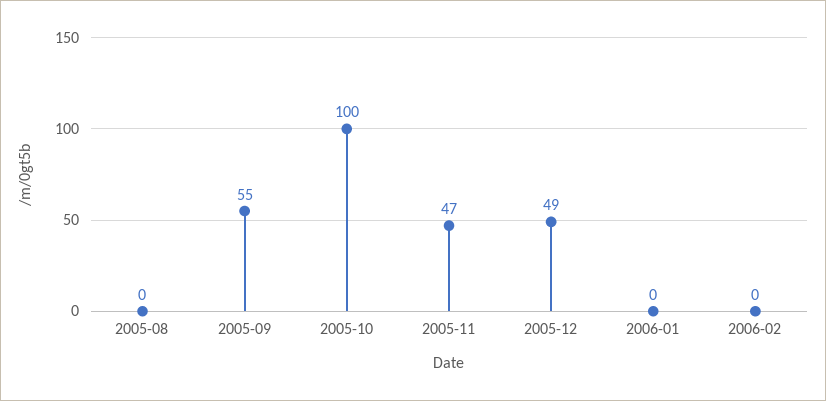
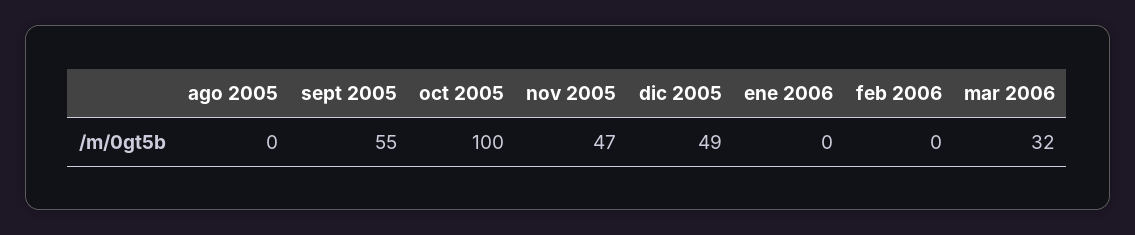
mar 2006: none -> 32

